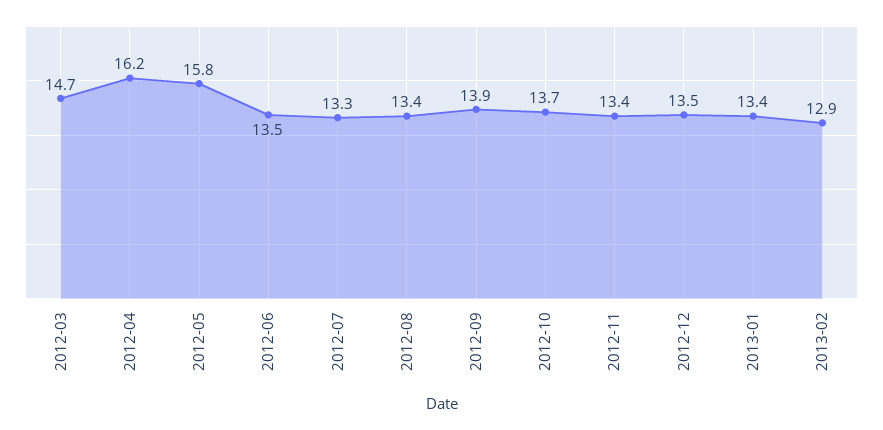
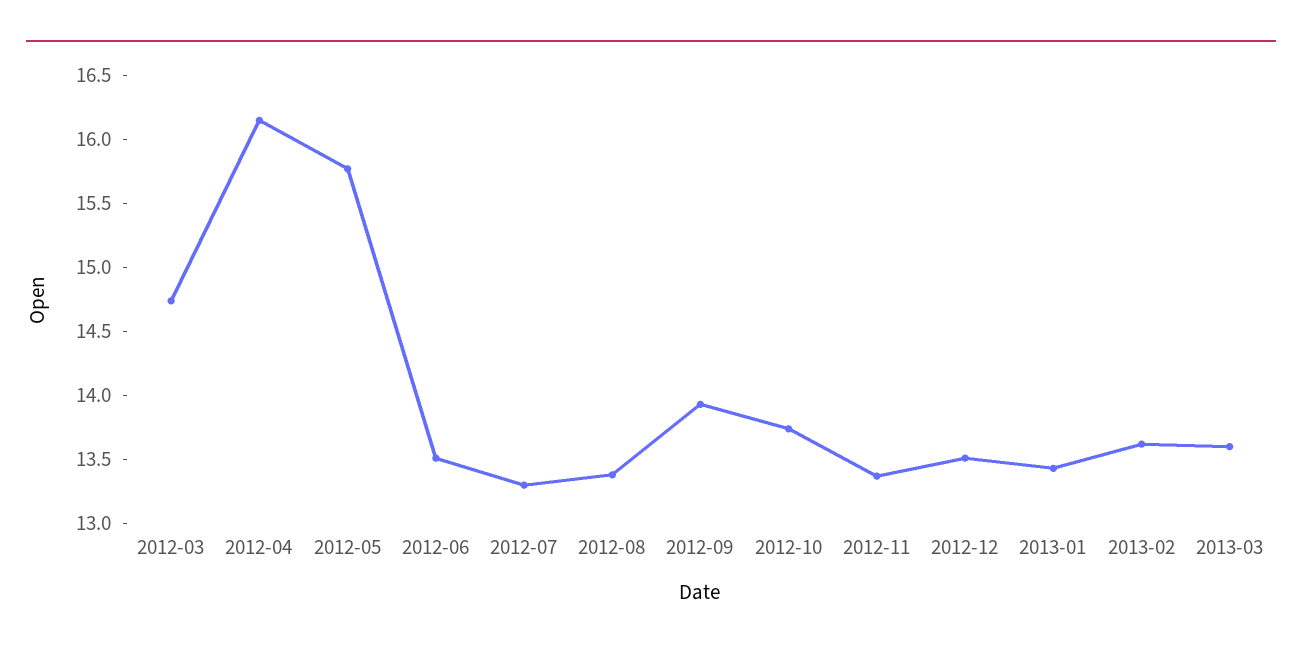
2013-02: 12.9 -> 13.6
2013-03: none -> 13.6

